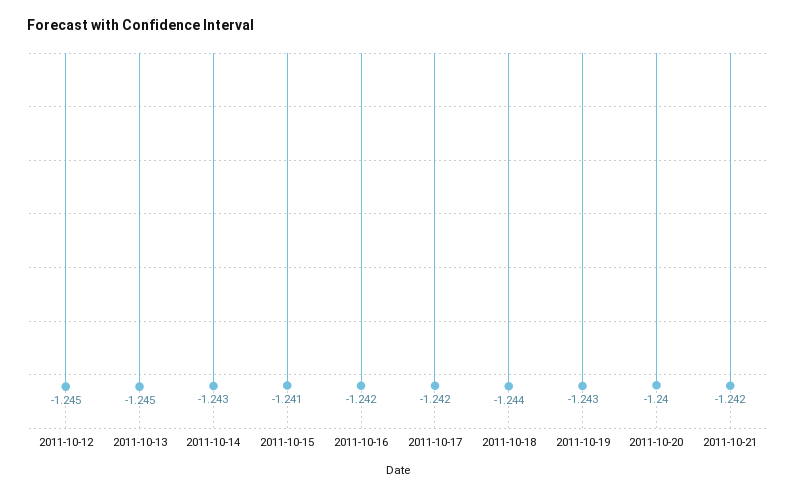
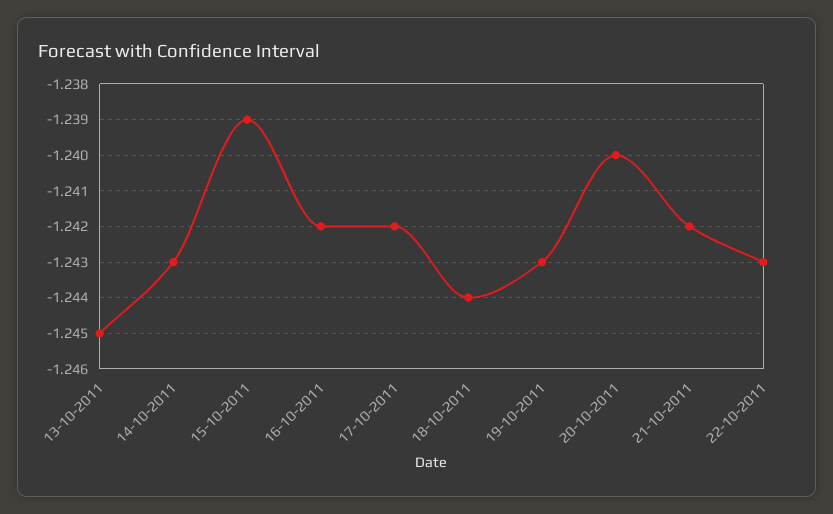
2011-10-12: -1.245 -> none
2011-10-15: -1.241 -> -1.239
22-10-2011: none -> -1.243

